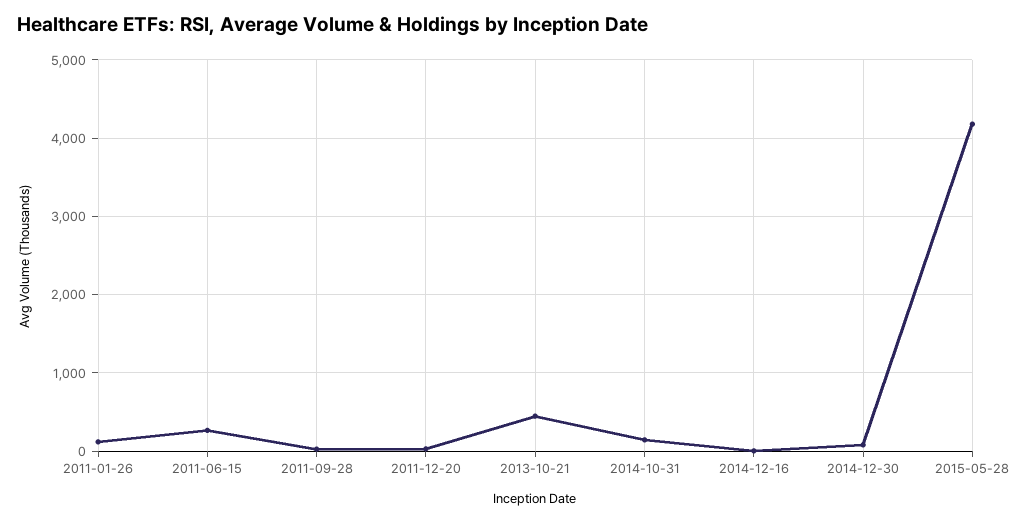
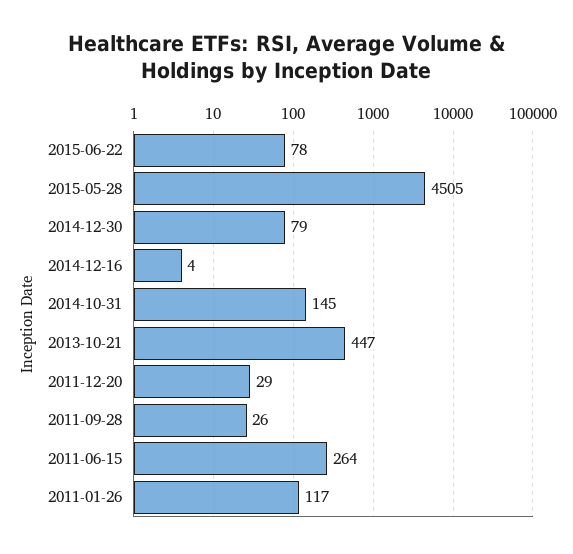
2015-05-28: 4200 -> 4505
2015-06-22: none -> 78

